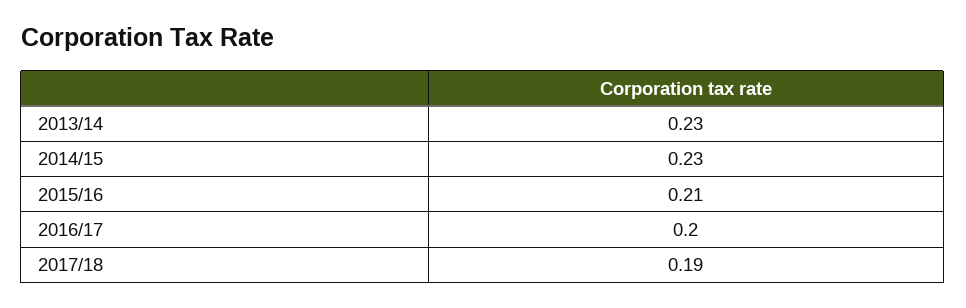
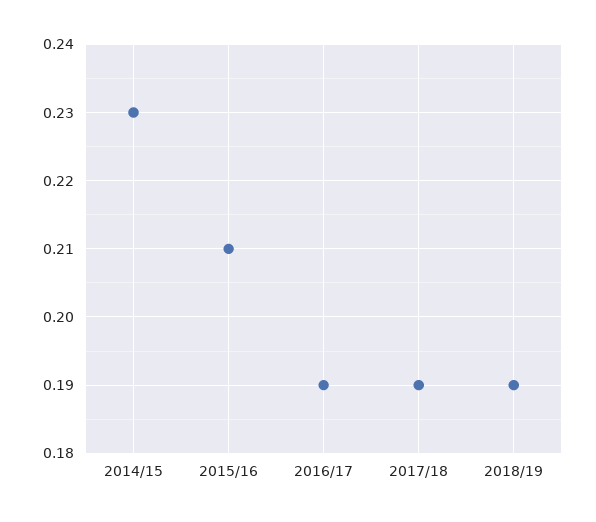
2013/14: 0.23 -> none
2016/17: 0.2 -> 0.19
2018/19: none -> 0.19

